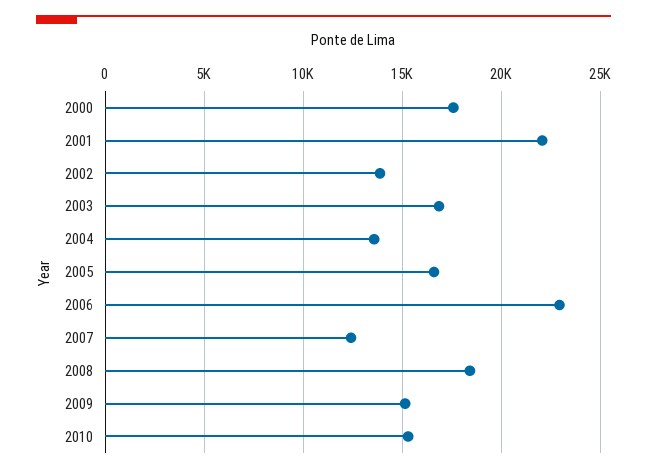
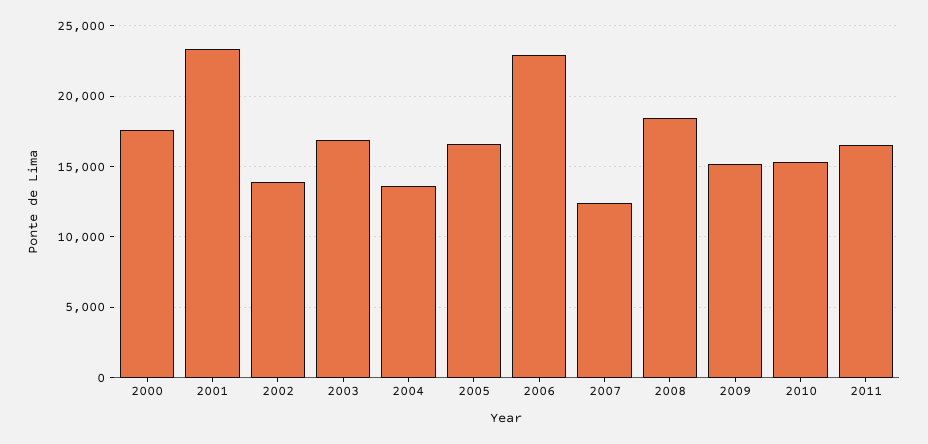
2001: 22000 -> 23500
2011: none -> 16500

